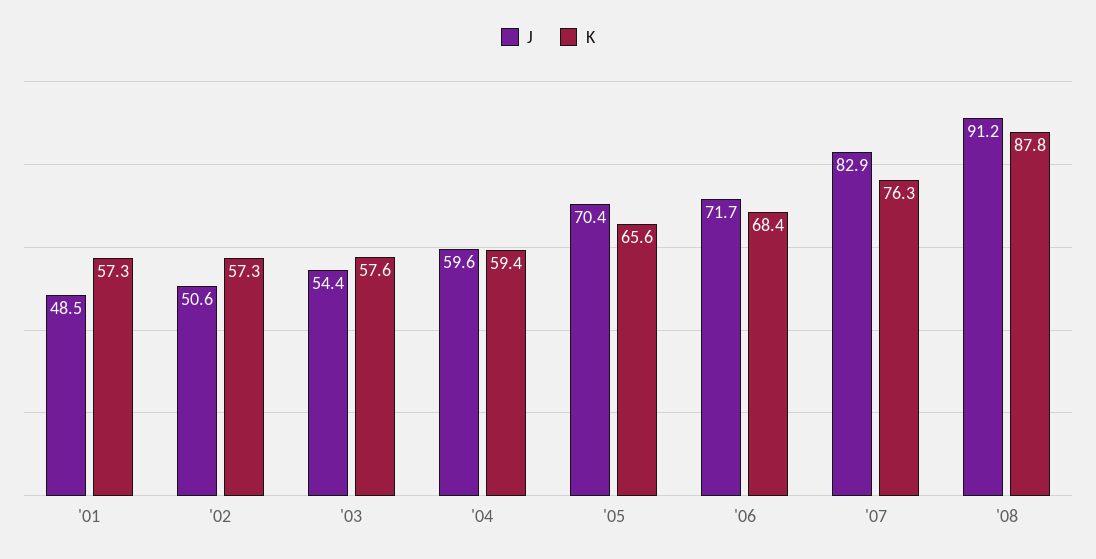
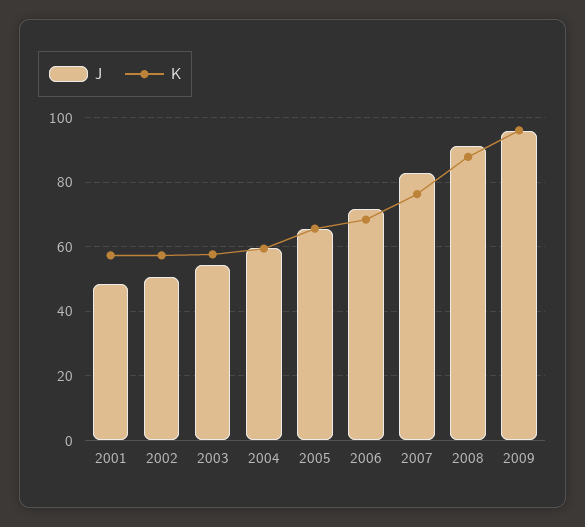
J, '05: 70.4 -> 66
J, 2009: none -> 96
K, 2009: none -> 96

